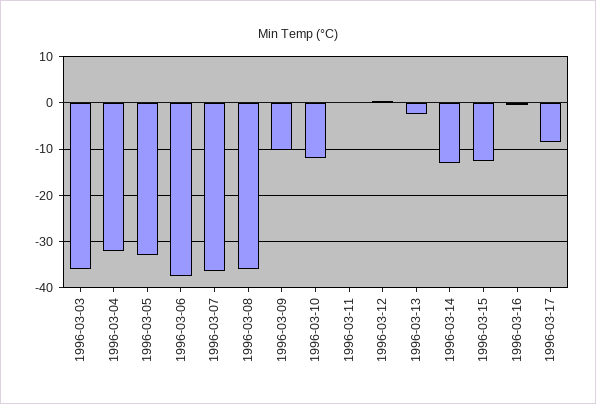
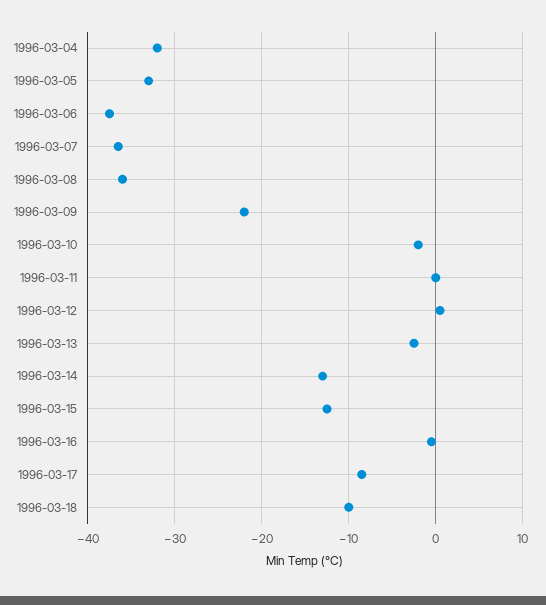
1996-03-03: -36 -> none
1996-03-09: -10 -> -22
1996-03-10: -12 -> -2
1996-03-18: none -> -10

